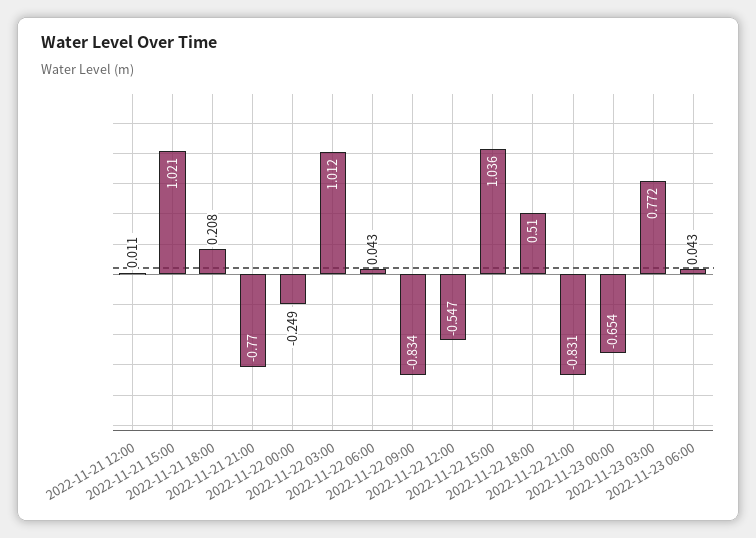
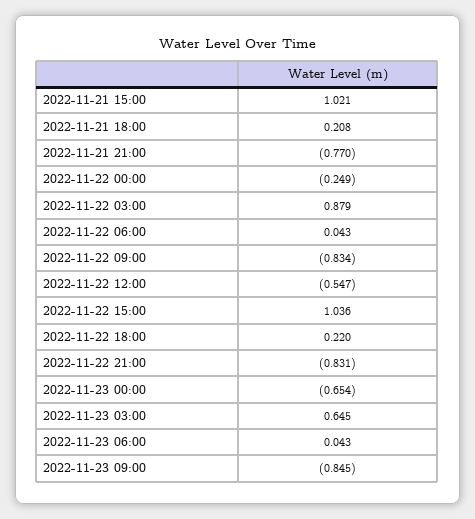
2022-11-21 12:00: 0.011 -> none
2022-11-22 03:00: 1.012 -> 0.879
2022-11-22 18:00: 0.51 -> 0.22
2022-11-23 03:00: 0.772 -> 0.645
2022-11-23 09:00: none -> -0.845

